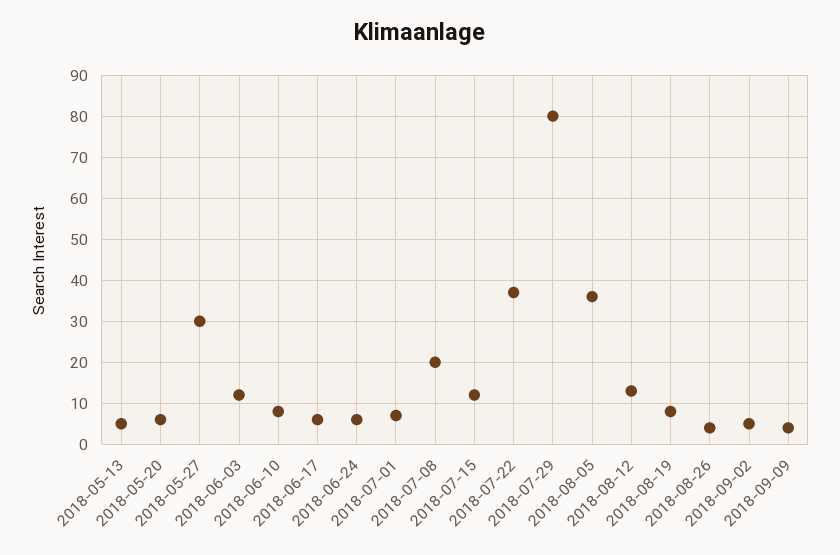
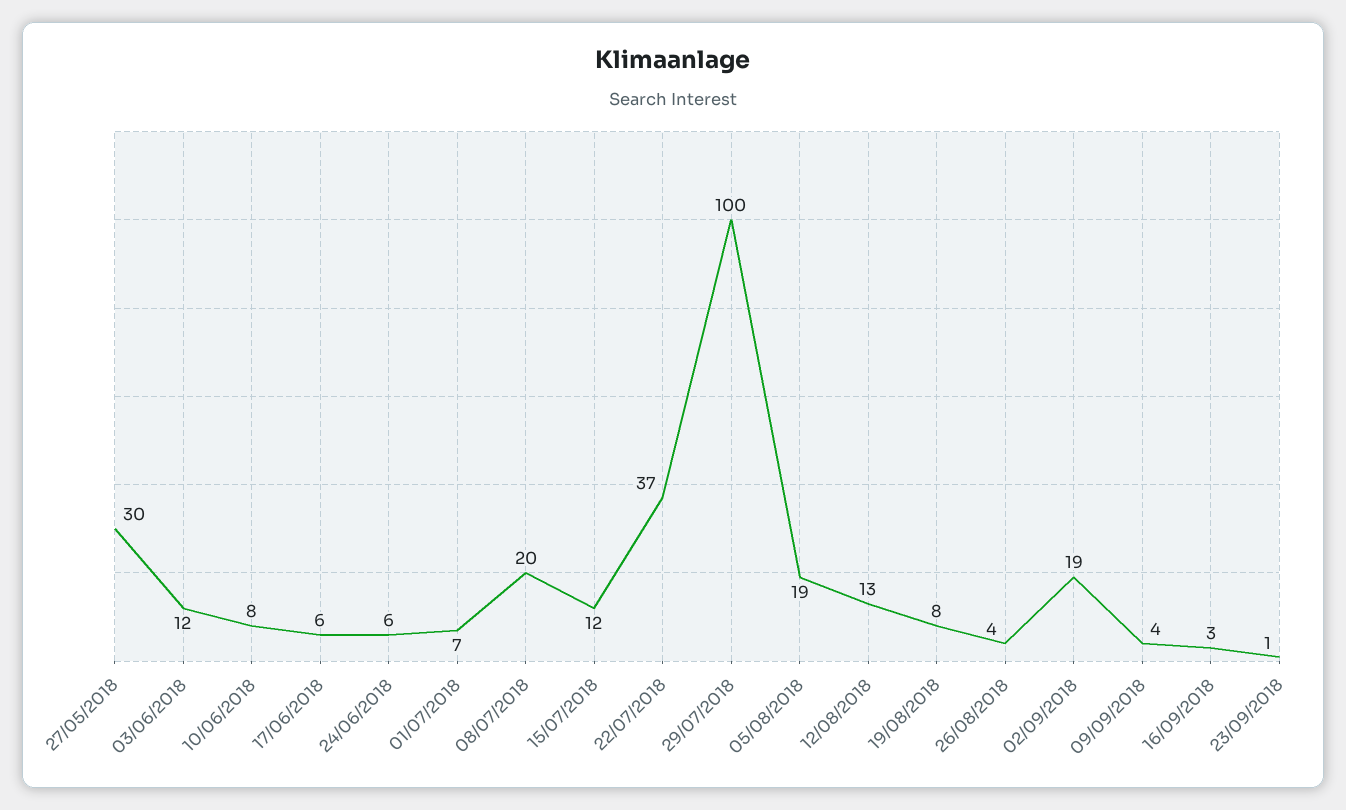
2018-05-13: 5 -> none
2018-05-20: 5 -> none
2018-07-29: 80 -> 100
2018-08-05: 35 -> 19
2018-09-02: 5 -> 19
16/09/2018: none -> 3
23/09/2018: none -> 1

